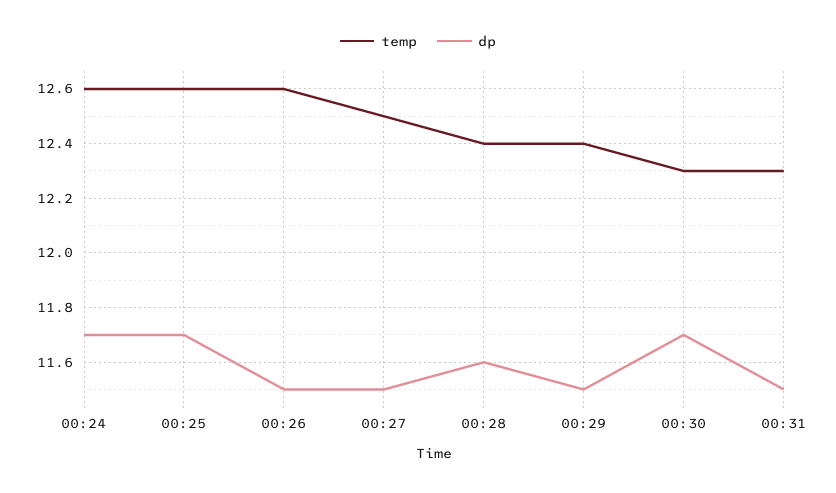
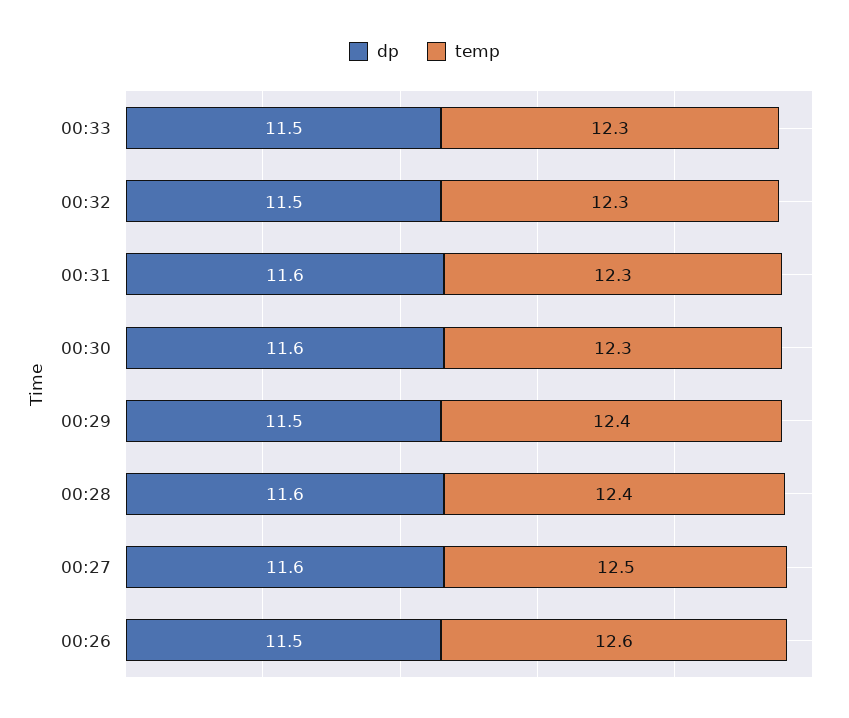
temp, 00:24: 12.6 -> none
dp, 00:24: 11.7 -> none
temp, 00:25: 12.6 -> none
dp, 00:25: 11.7 -> none
dp, 00:27: 11.5 -> 11.6
dp, 00:30: 11.7 -> 11.6
dp, 00:31: 11.5 -> 11.6
dp, 00:33: none -> 11.5
temp, 00:33: none -> 12.3
dp, 00:32: none -> 11.5
temp, 00:32: none -> 12.3

